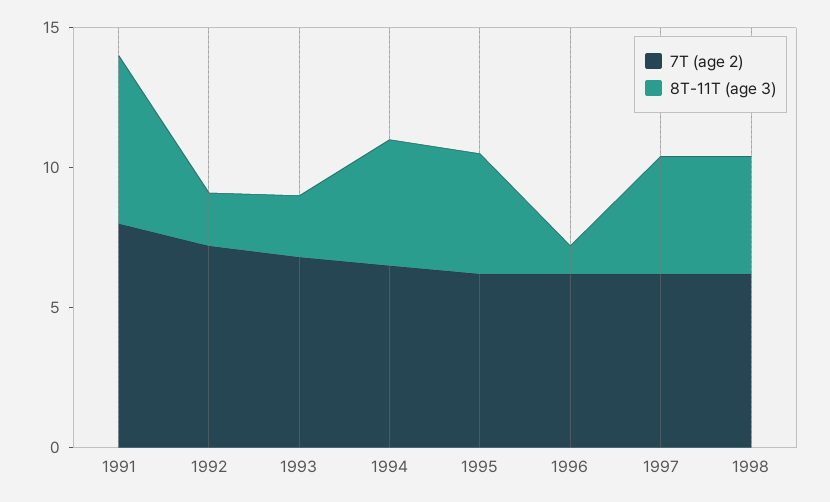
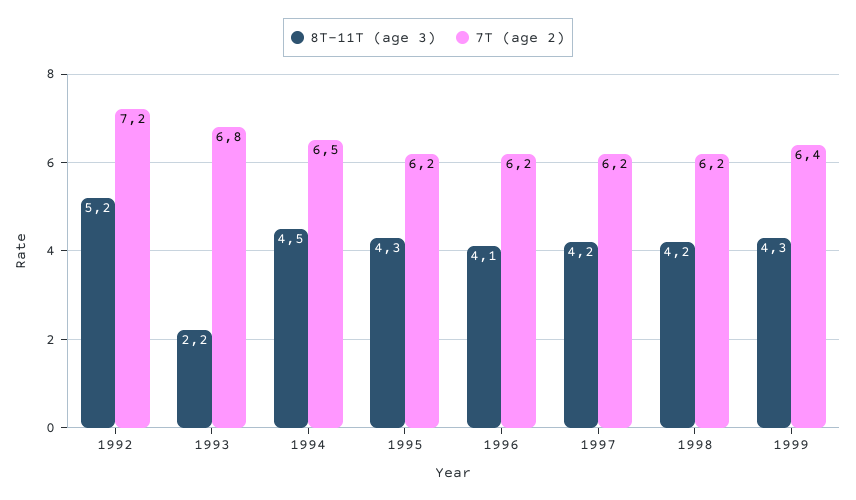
7T (age 2), 1991: 8 -> none
8T-11T (age 3), 1991: 6 -> none
8T-11T (age 3), 1992: 2 -> 5.2
8T-11T (age 3), 1996: 1 -> 4.1
8T-11T (age 3), 1999: none -> 4.3
7T (age 2), 1999: none -> 6.4

